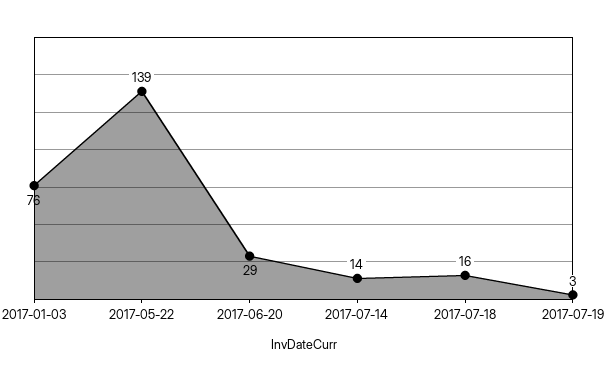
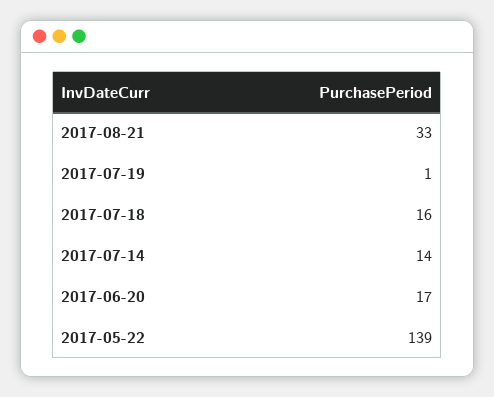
2017-01-03: 76 -> none
2017-06-20: 29 -> 17
2017-07-19: 3 -> 1
2017-08-21: none -> 33

